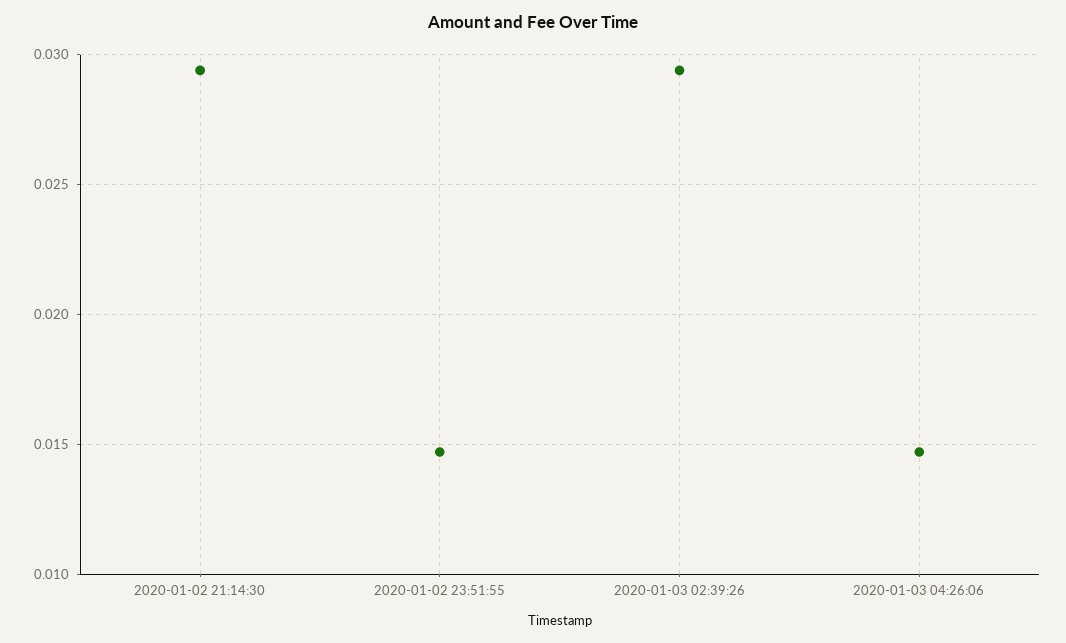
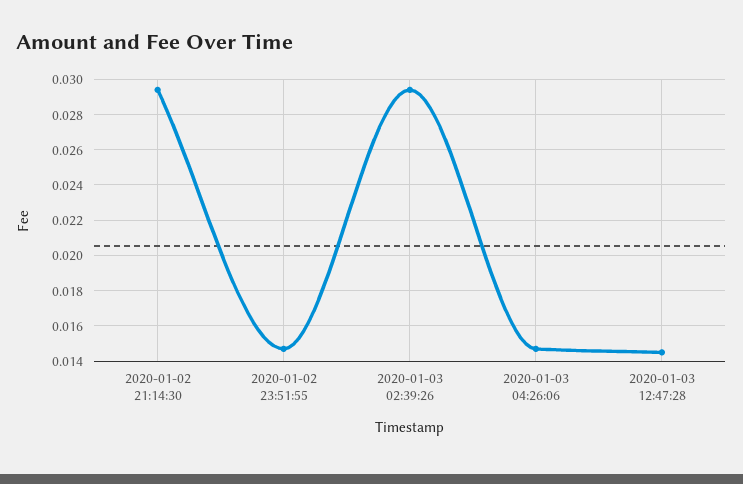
2020-01-03 12:47:28: none -> 0.0145

